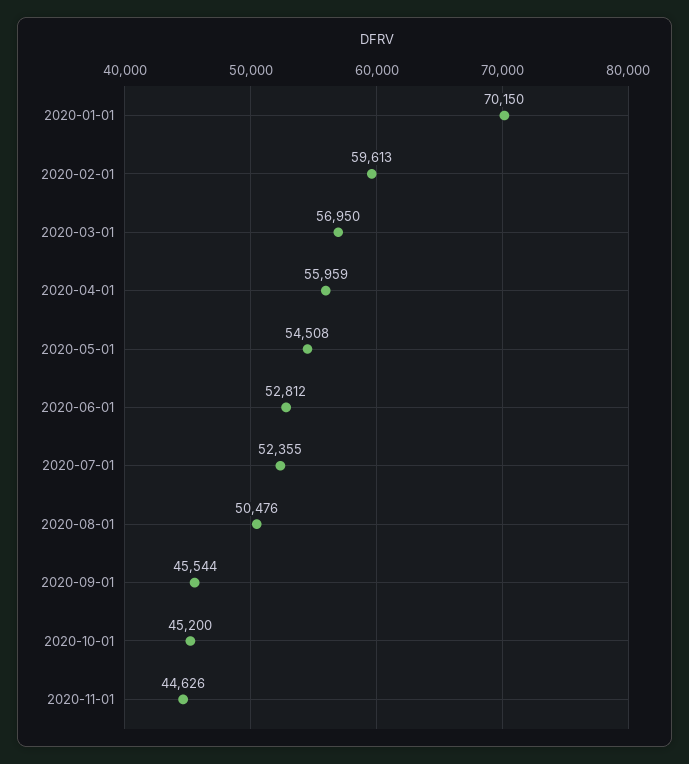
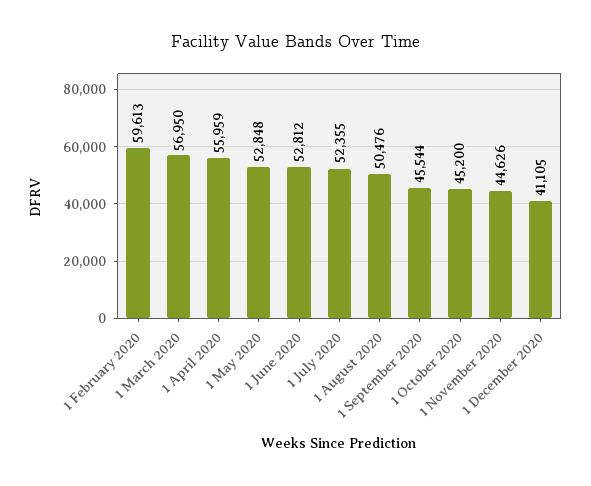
2020-01-01: 70150 -> none
2020-05-01: 54508 -> 52848
1 December 2020: none -> 41105

